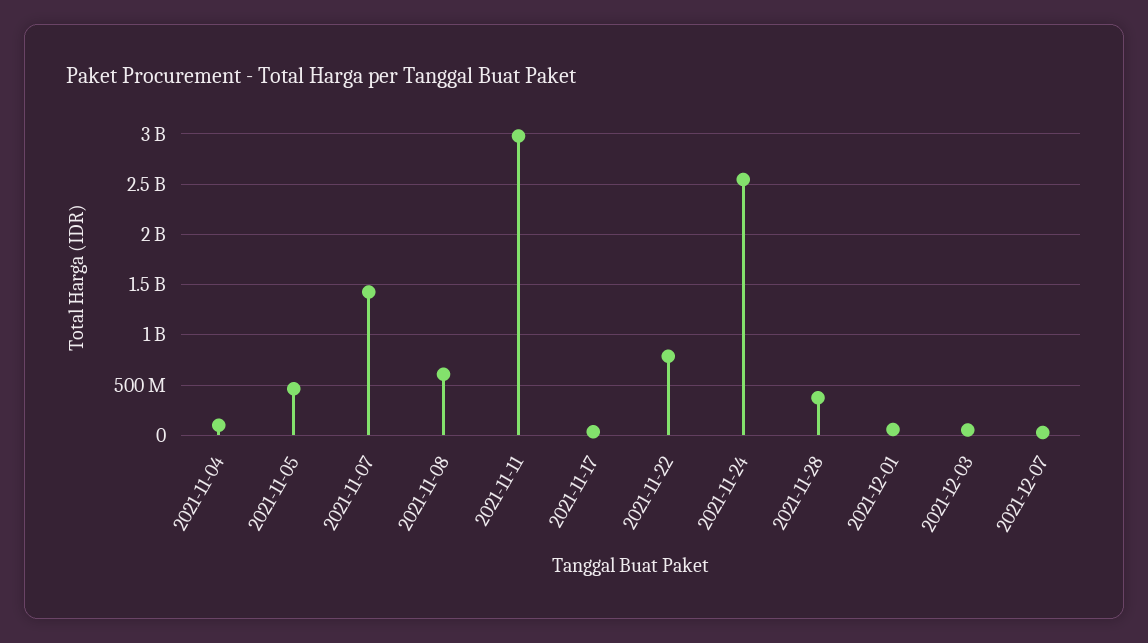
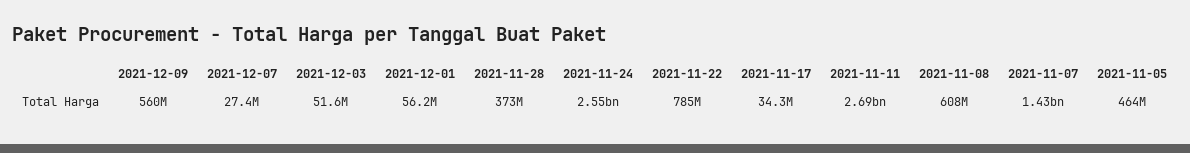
2021-11-04: 100000000 -> none
2021-11-11: 3000000000 -> 2690000000
2021-12-09: none -> 560000000

